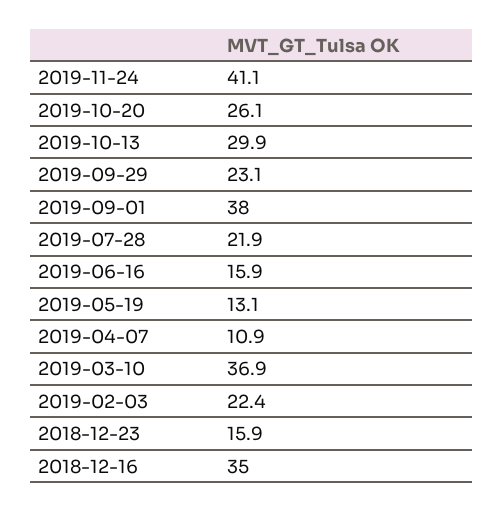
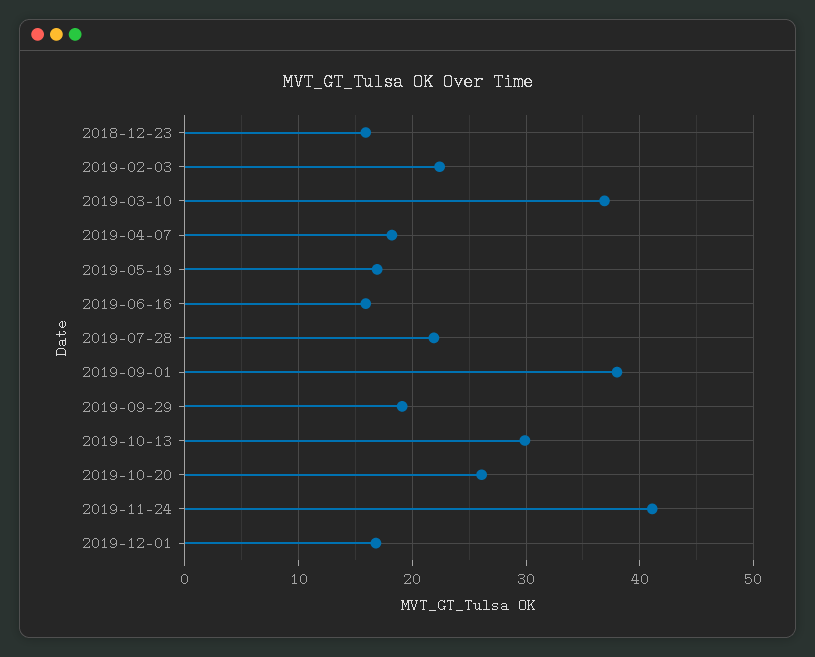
2019-09-29: 23.1 -> 19
2019-05-19: 13.1 -> 17
2019-04-07: 10.9 -> 18
2018-12-16: 35 -> none
2019-12-01: none -> 17

